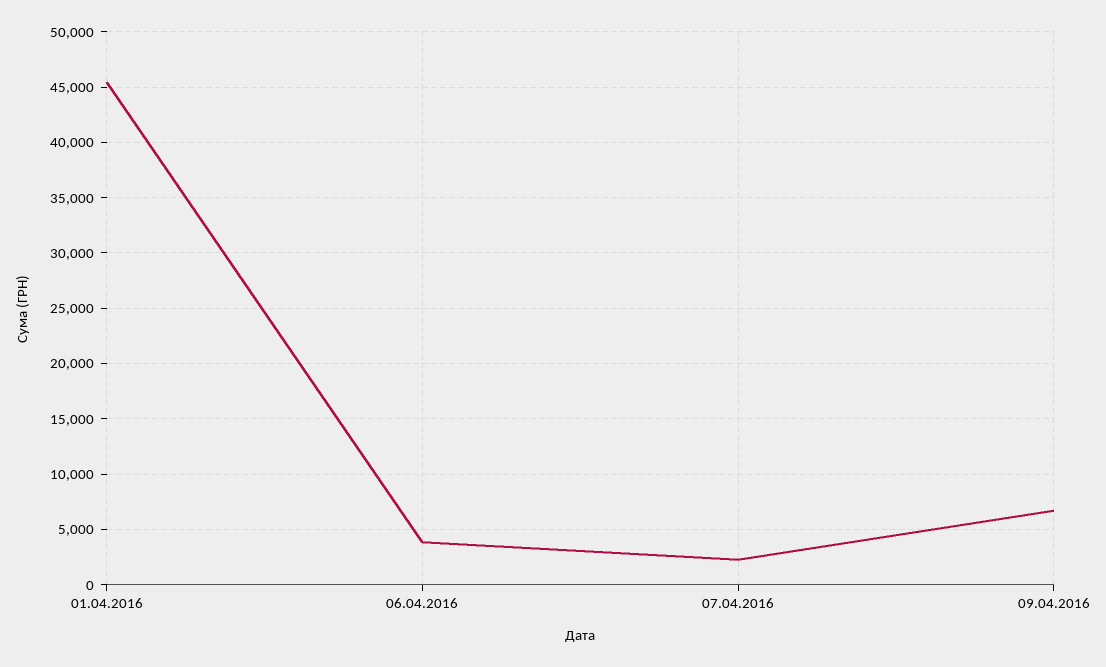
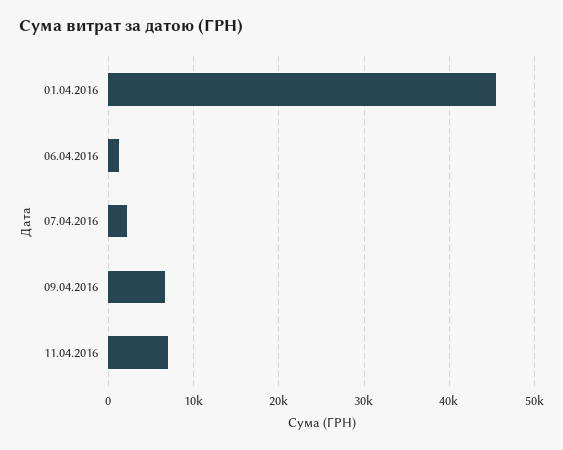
06.04.2016: 4000 -> 1000
11.04.2016: none -> 7000

